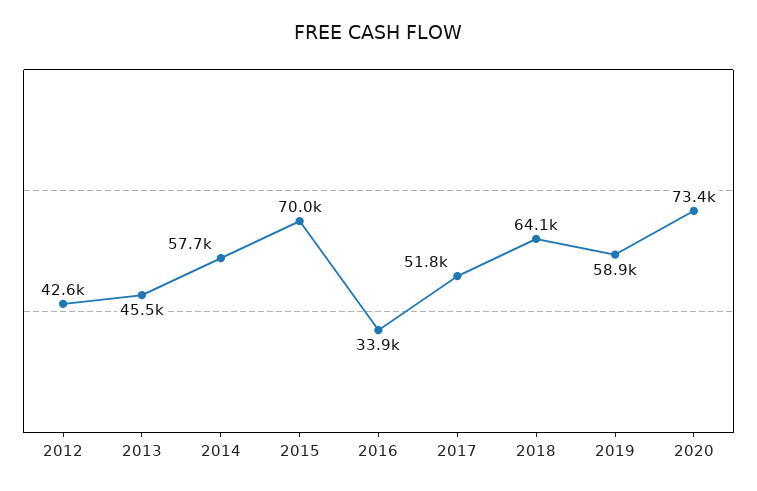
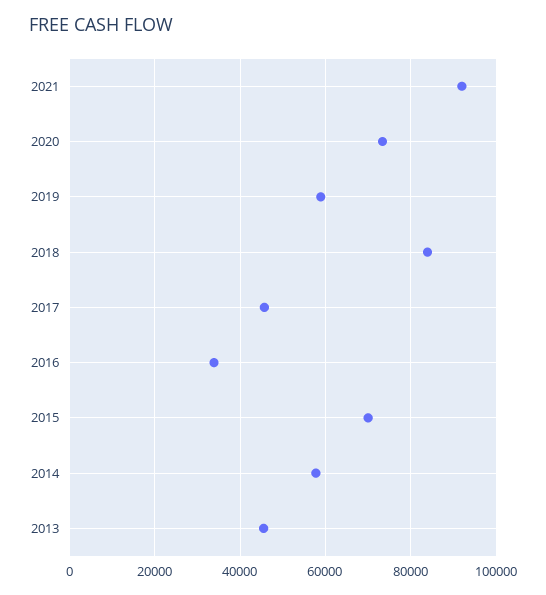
2012: 42600 -> none
2017: 51800 -> 46000
2018: 64100 -> 84000
2021: none -> 92000

